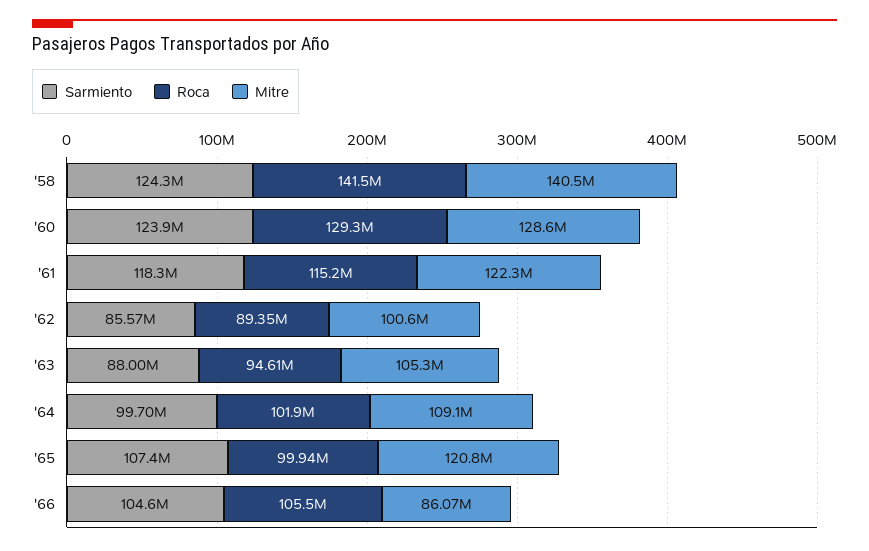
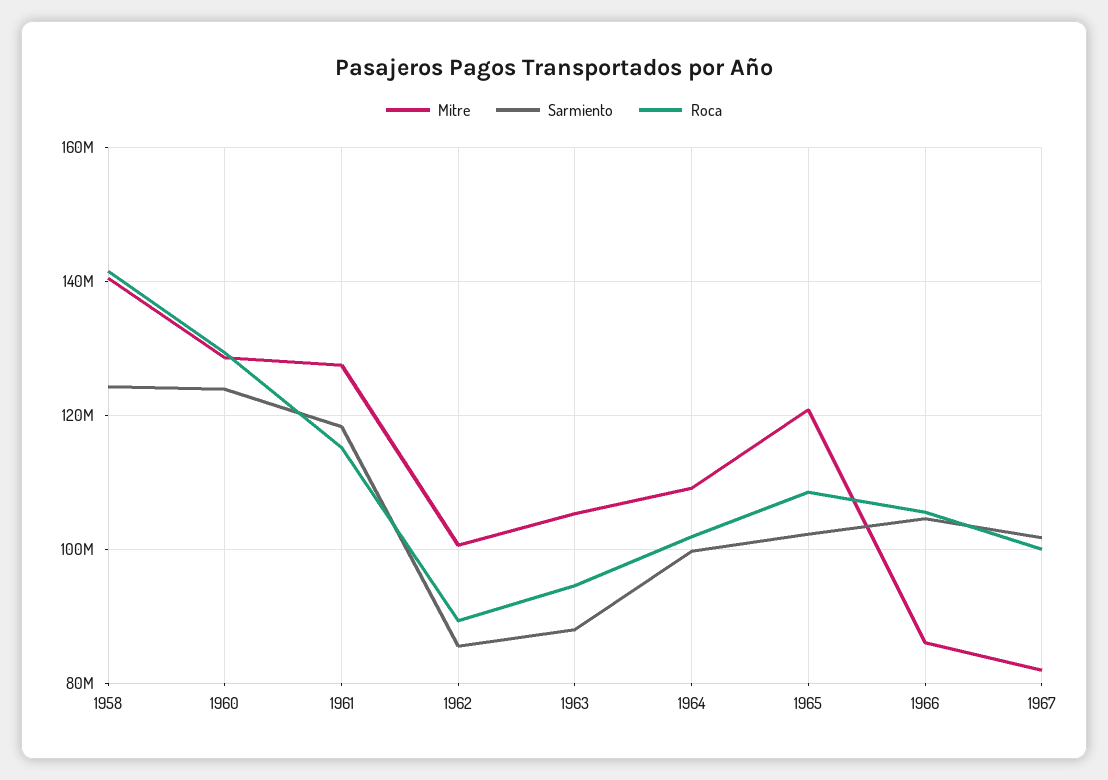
Mitre, '61: 122300000 -> 128000000
Sarmiento, '65: 107400000 -> 102000000
Roca, '65: 99940000 -> 108000000
Mitre, 1967: none -> 82000000
Sarmiento, 1967: none -> 102000000
Roca, 1967: none -> 100000000

